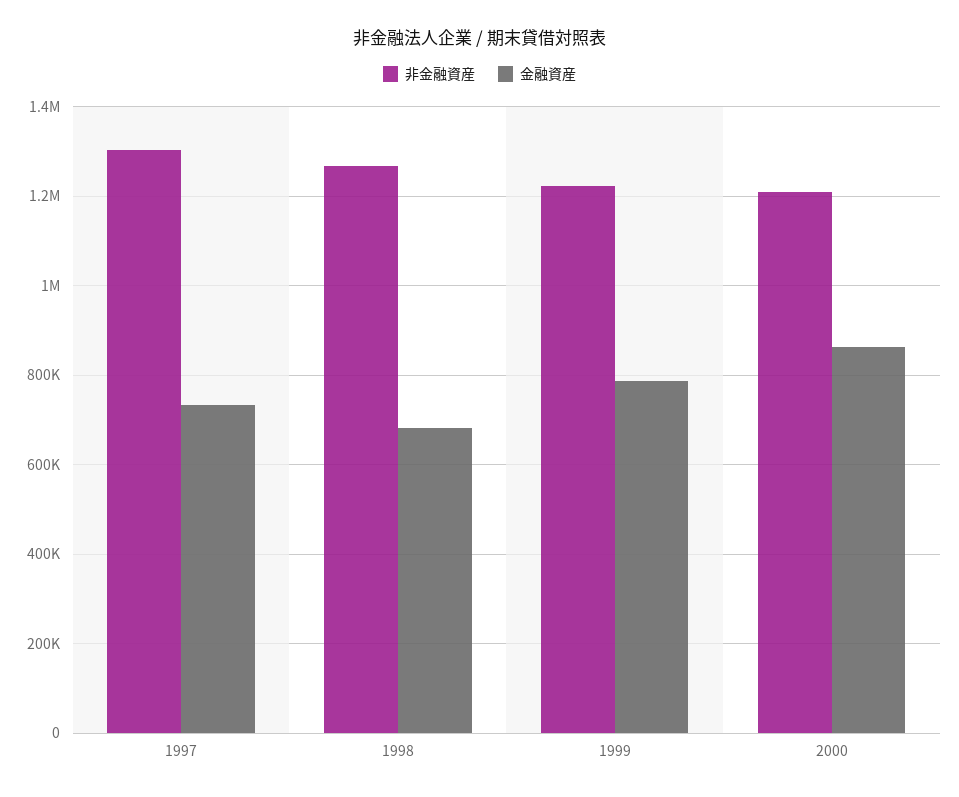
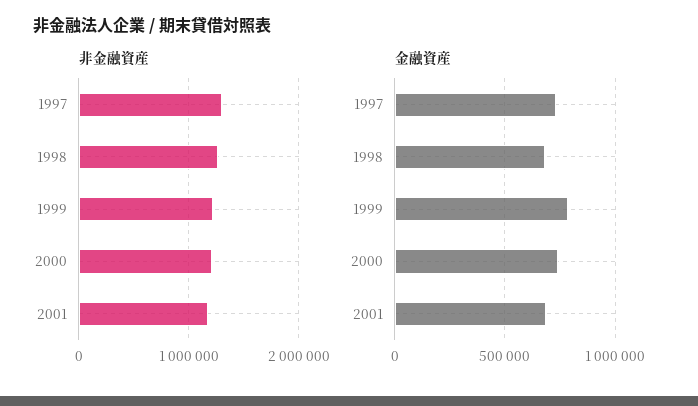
金融資産, 2000: 860000 -> 750000
非金融資産, 2001: none -> 1200000
金融資産, 2001: none -> 700000

